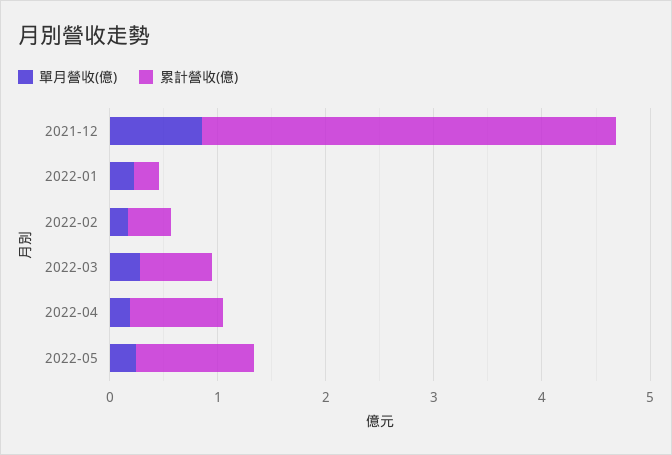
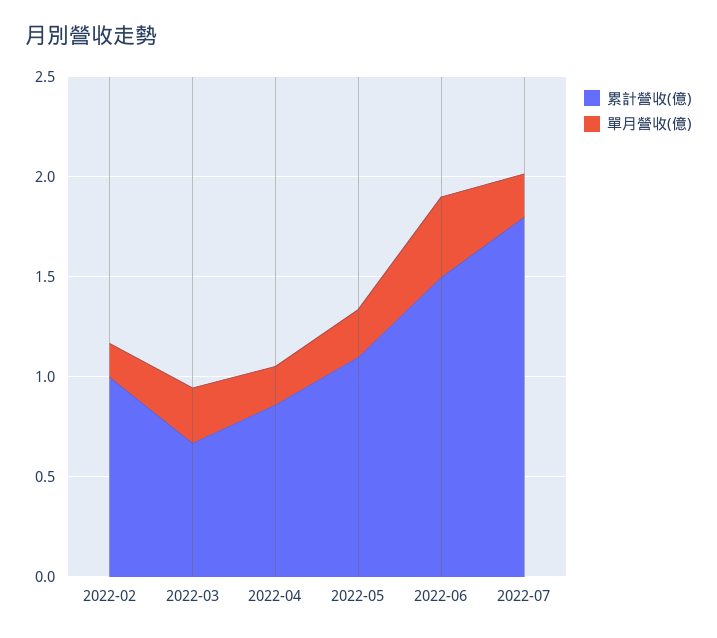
單月營收(億), 2021-12: 0.8 -> none
累計營收(億), 2021-12: 3.8 -> none
單月營收(億), 2022-01: 0.2 -> none
累計營收(億), 2022-01: 0.2 -> none
累計營收(億), 2022-02: 0.4 -> 1
累計營收(億), 2022-06: none -> 1.5
單月營收(億), 2022-06: none -> 0.4
累計營收(億), 2022-07: none -> 1.8
單月營收(億), 2022-07: none -> 0.2

